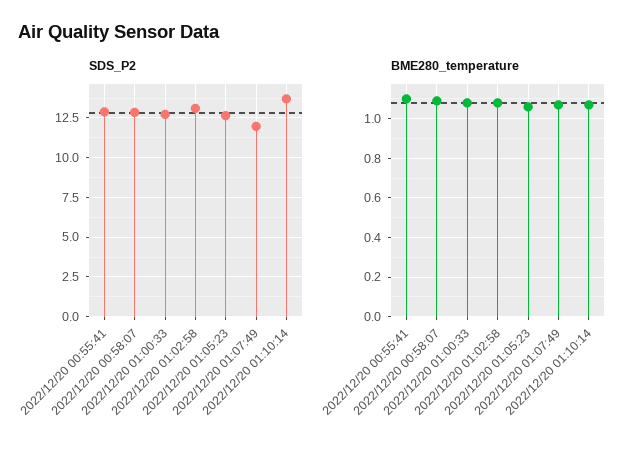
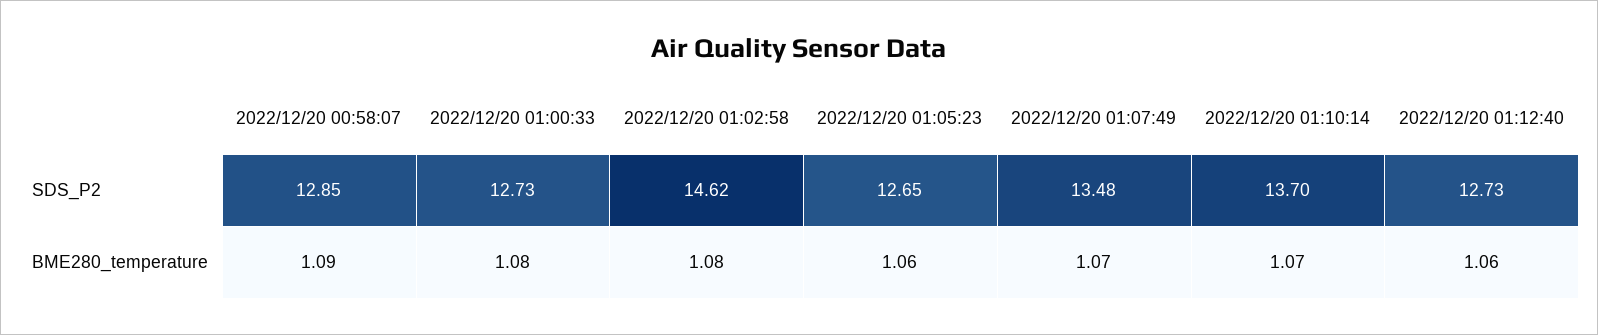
SDS_P2, 2022/12/20 00:55:41: 13 -> none
SDS_P2, 2022/12/20 01:02:58: 13 -> 14.62
SDS_P2, 2022/12/20 01:07:49: 12 -> 13.48
BME280_temperature, 2022/12/20 00:55:41: 1.1 -> none
SDS_P2, 2022/12/20 01:12:40: none -> 12.73
BME280_temperature, 2022/12/20 01:12:40: none -> 1.06

